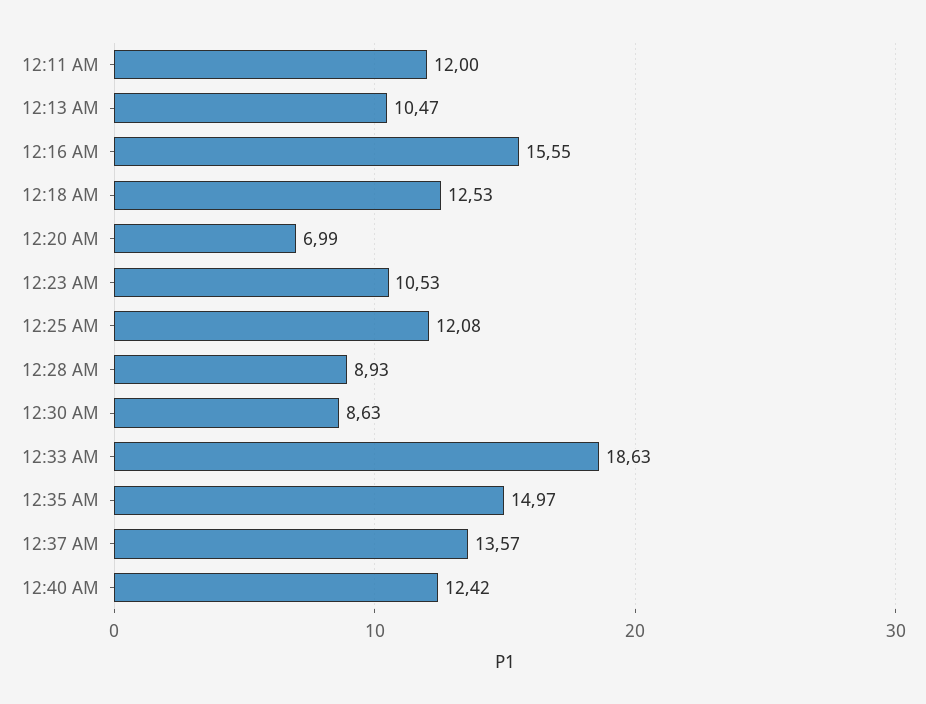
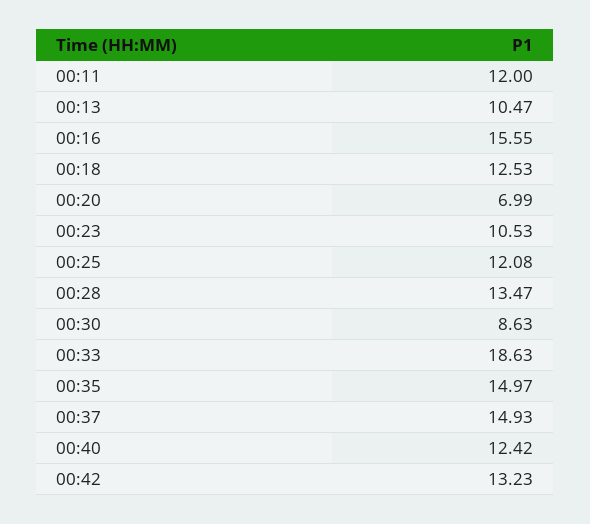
12:28 AM: 8.93 -> 13.47
12:37 AM: 13.57 -> 14.93
00:42: none -> 13.23

